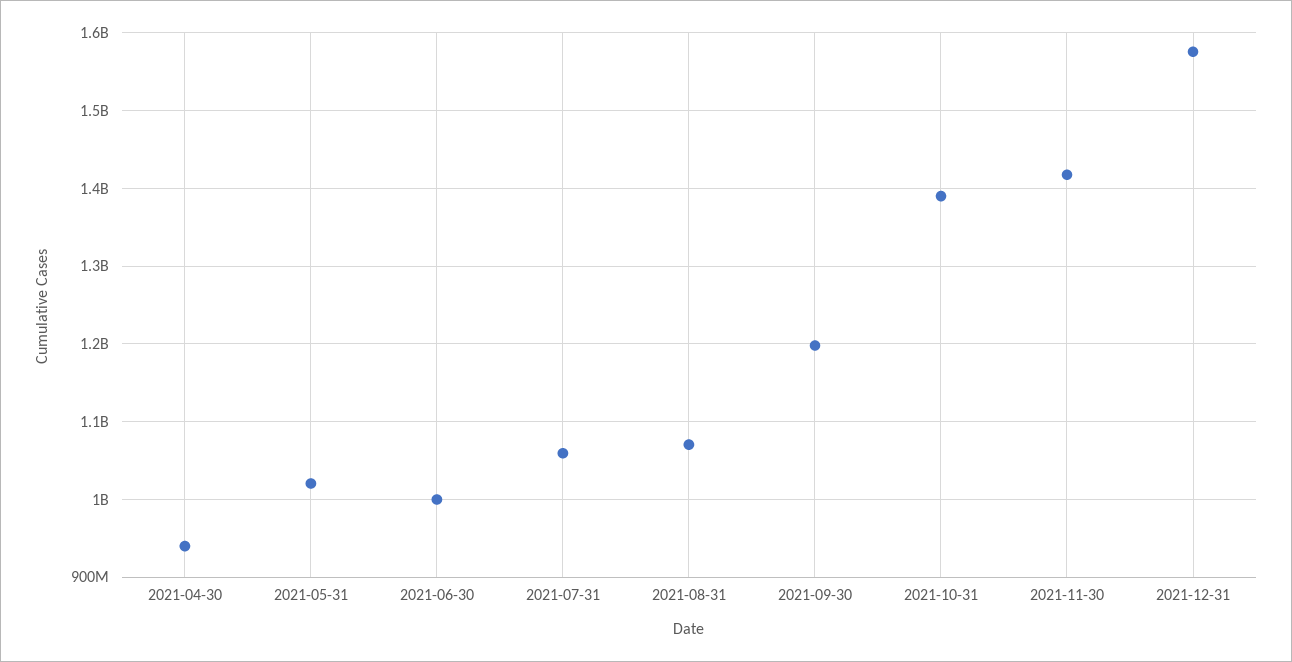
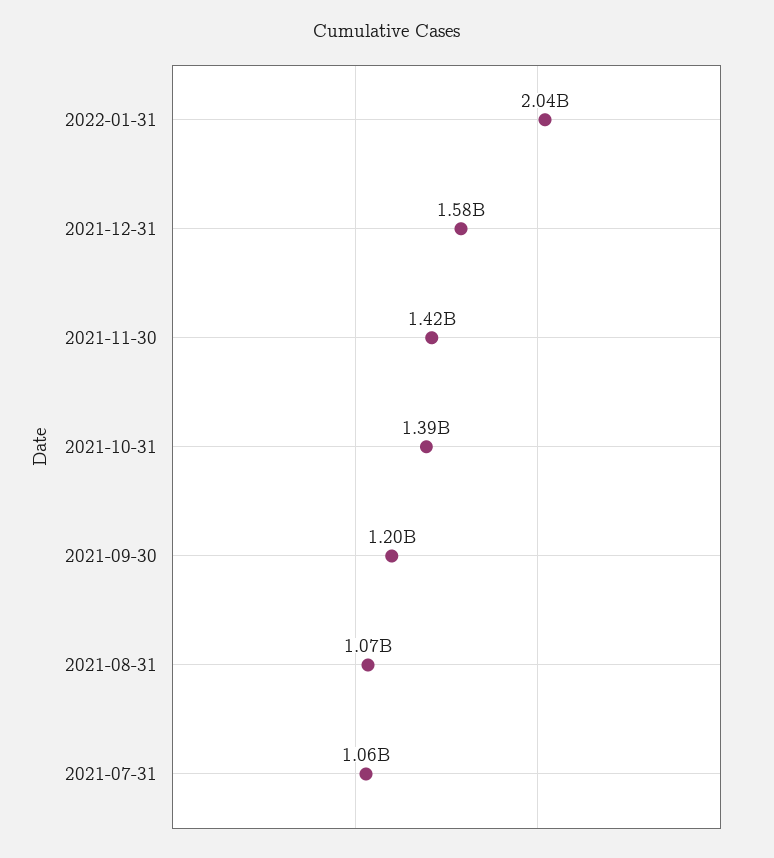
2021-04-30: 940000000 -> none
2021-05-31: 1020000000 -> none
2021-06-30: 1000000000 -> none
2022-01-31: none -> 2040000000

